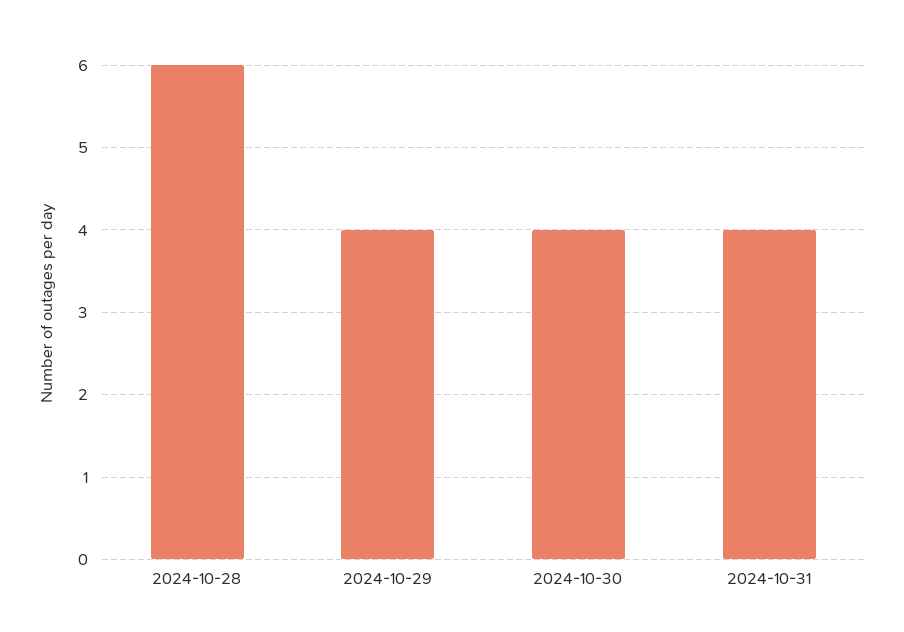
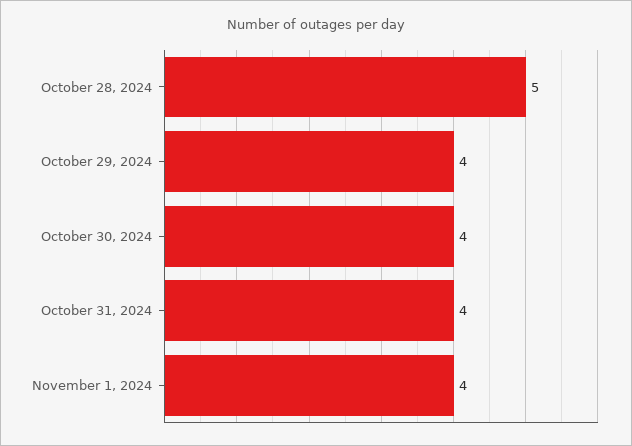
2024-10-28: 6 -> 5
November 1, 2024: none -> 4

